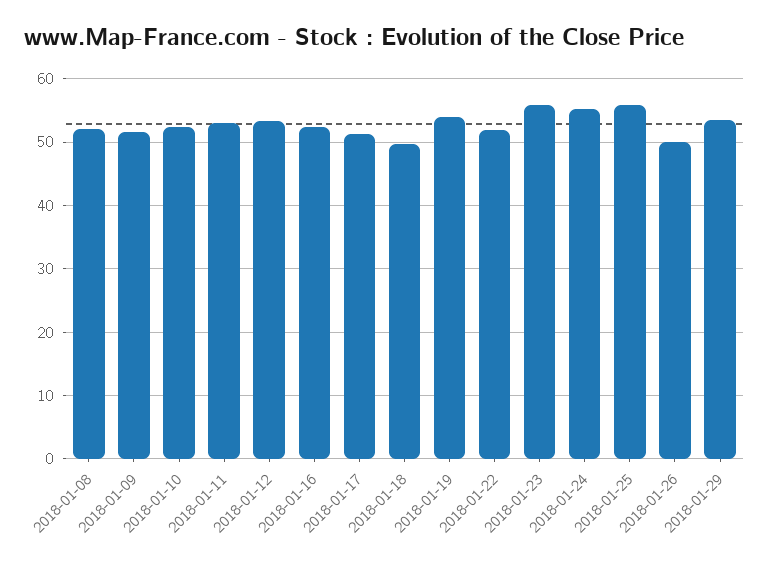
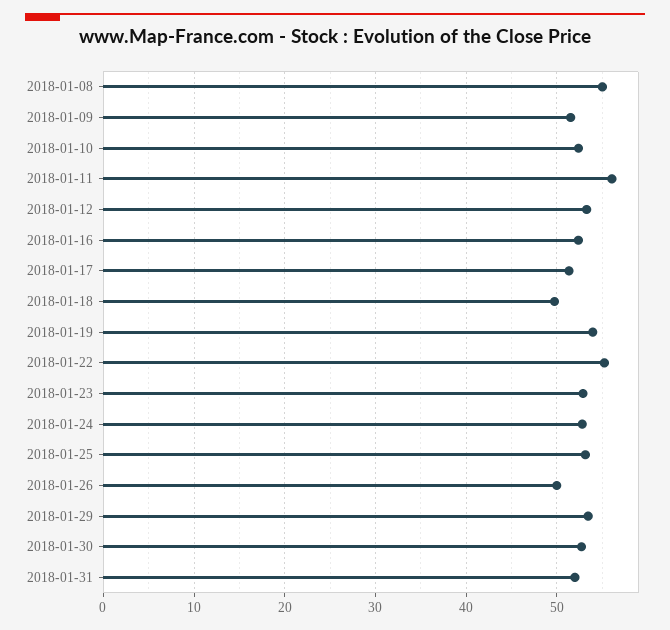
2018-01-08: 52 -> 55
2018-01-11: 53 -> 56
2018-01-22: 52 -> 55
2018-01-23: 56 -> 53
2018-01-24: 55 -> 53
2018-01-25: 56 -> 53
2018-01-30: none -> 53
2018-01-31: none -> 52

